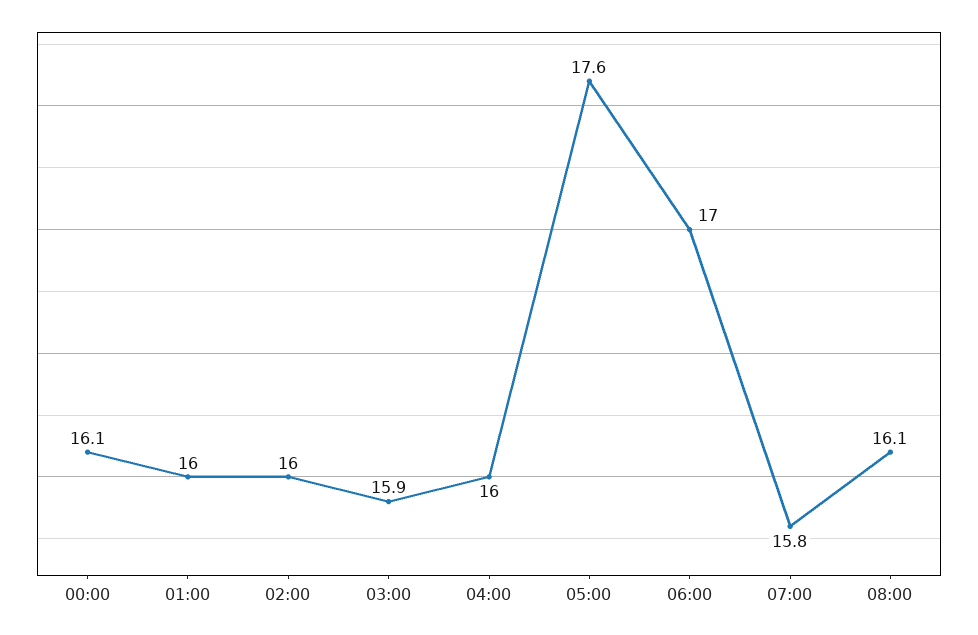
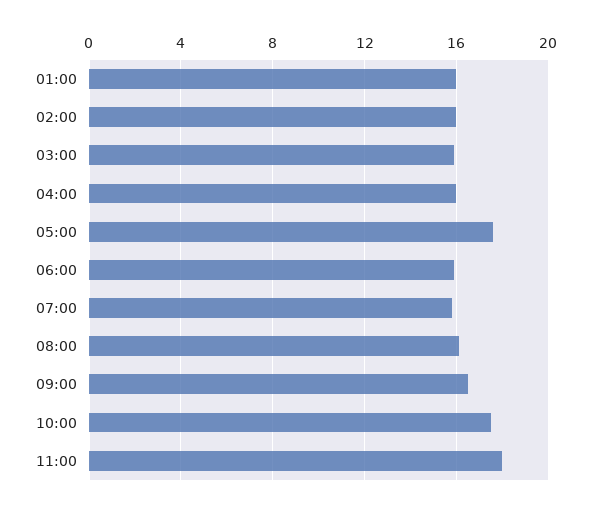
00:00: 16.1 -> none
06:00: 17 -> 16
09:00: none -> 16.5
10:00: none -> 17.5
11:00: none -> 18

